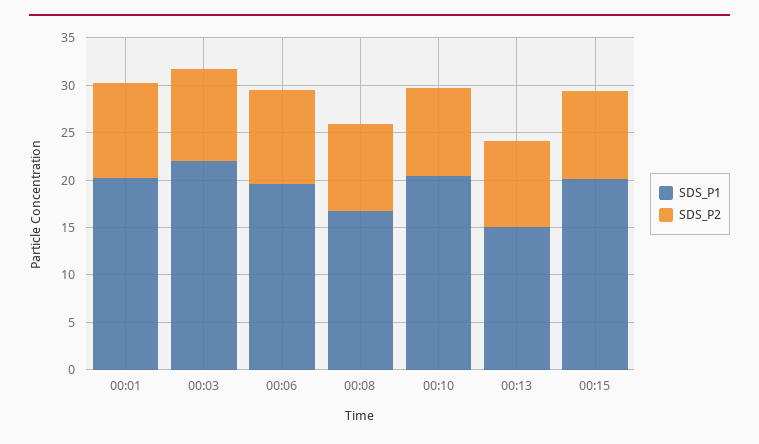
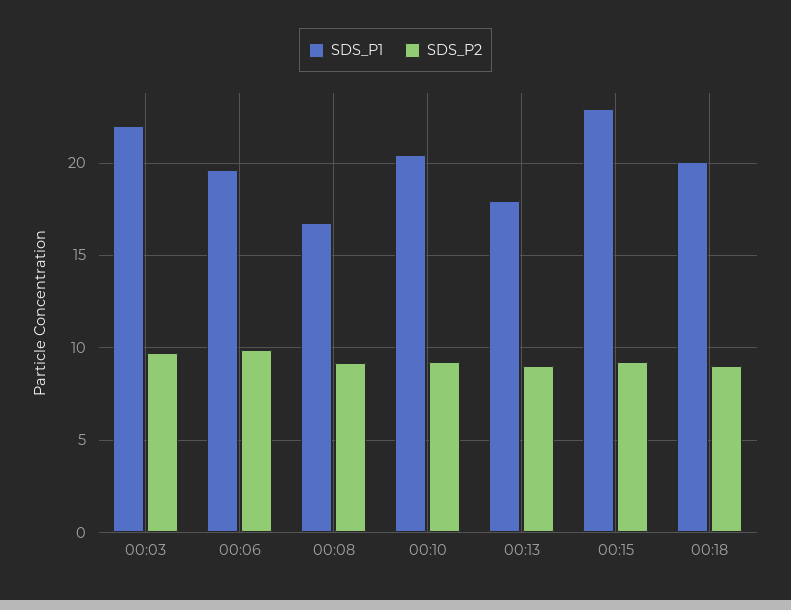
SDS_P1, 00:01: 20 -> none
SDS_P2, 00:01: 10 -> none
SDS_P1, 00:13: 15 -> 18
SDS_P1, 00:15: 20 -> 23
SDS_P1, 00:18: none -> 20
SDS_P2, 00:18: none -> 9

